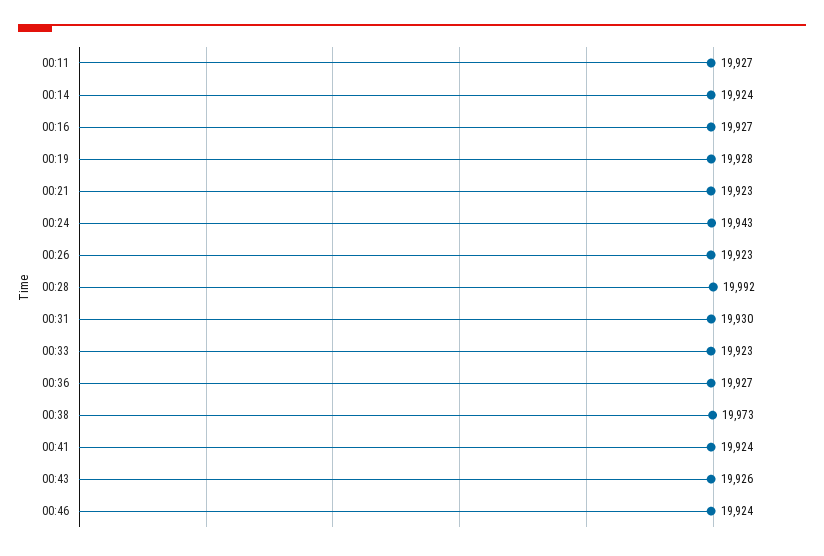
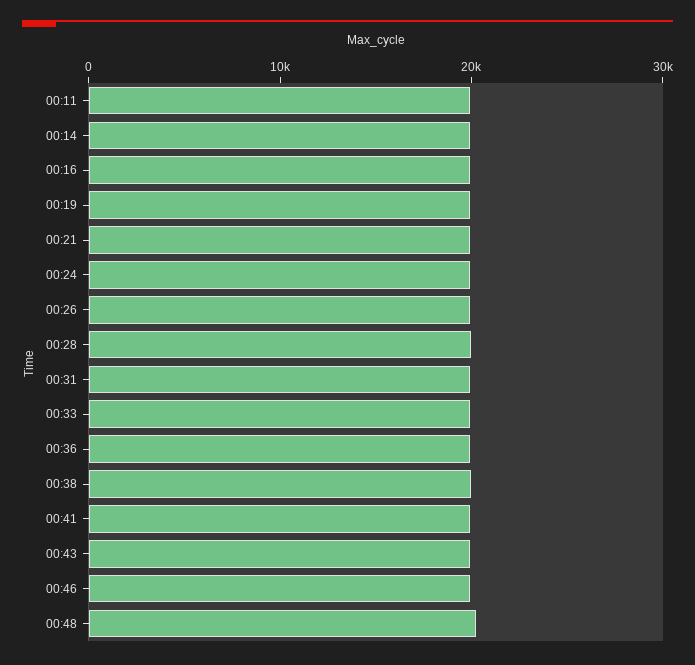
00:48: none -> 20000

